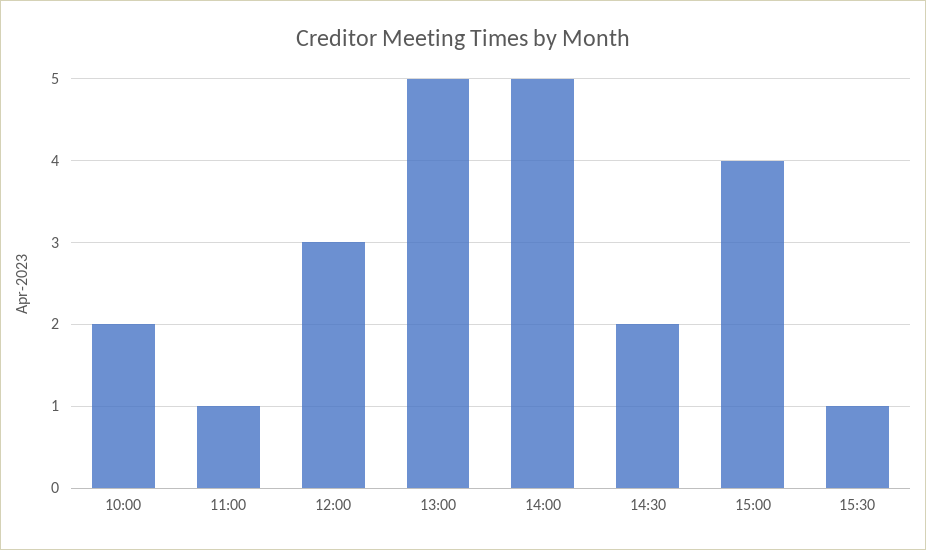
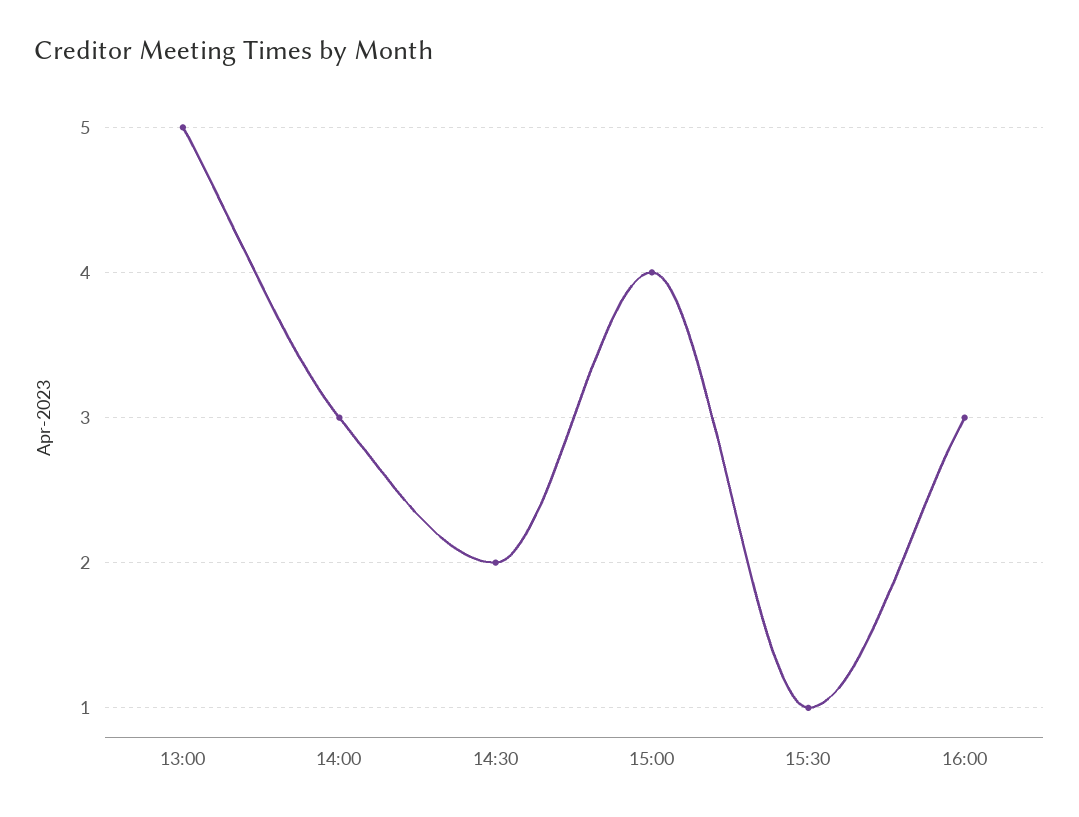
10:00: 2 -> none
11:00: 1 -> none
12:00: 3 -> none
14:00: 5 -> 3
16:00: none -> 3

